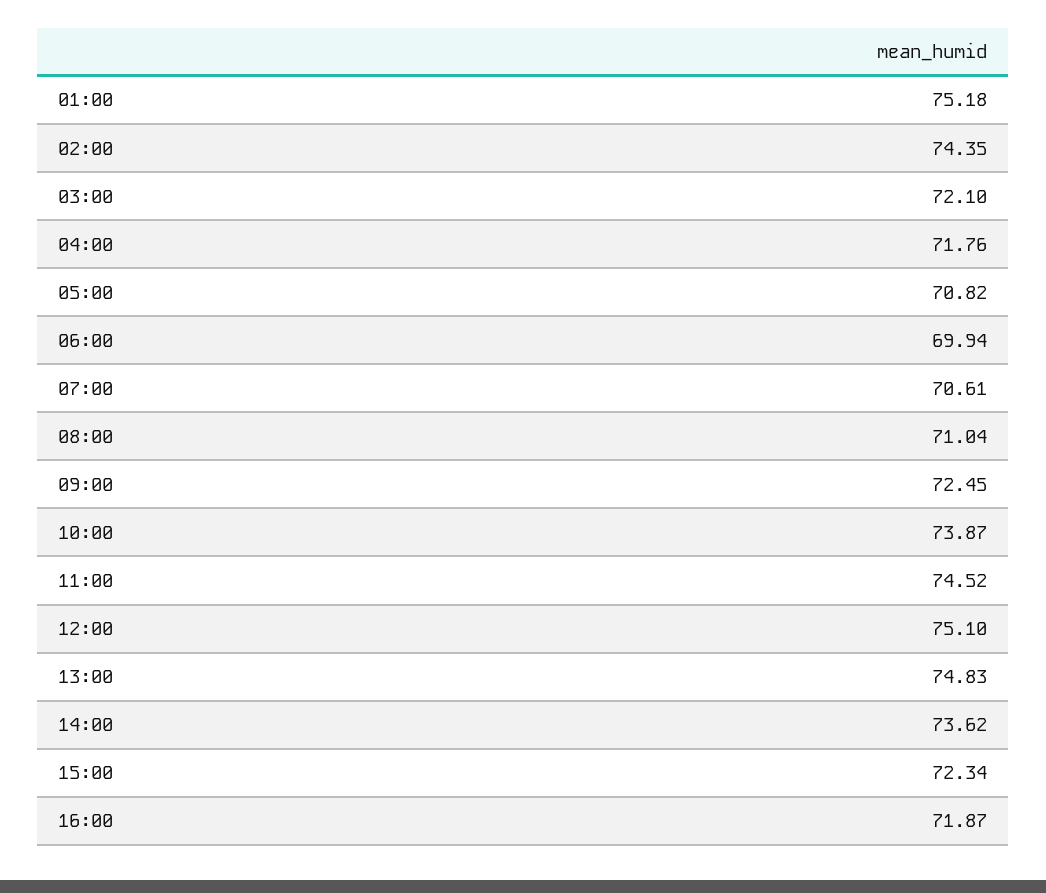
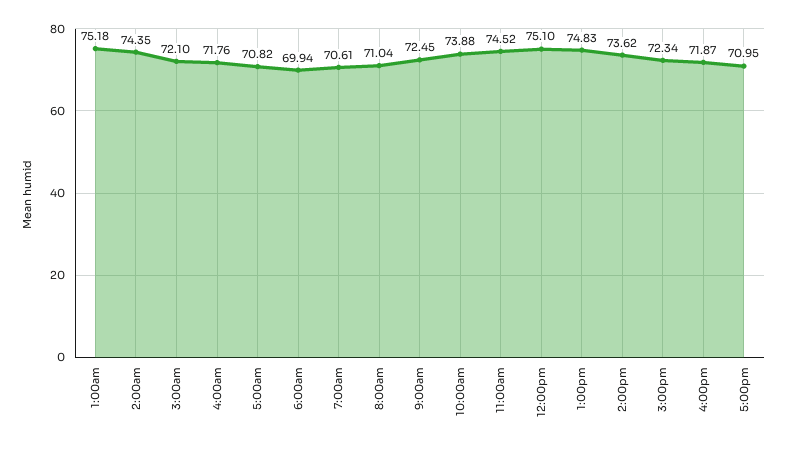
10:00: 73.87 -> 73.88
5:00pm: none -> 70.95

